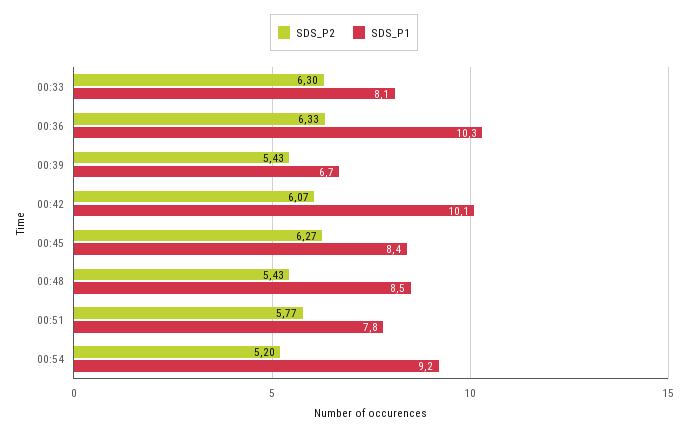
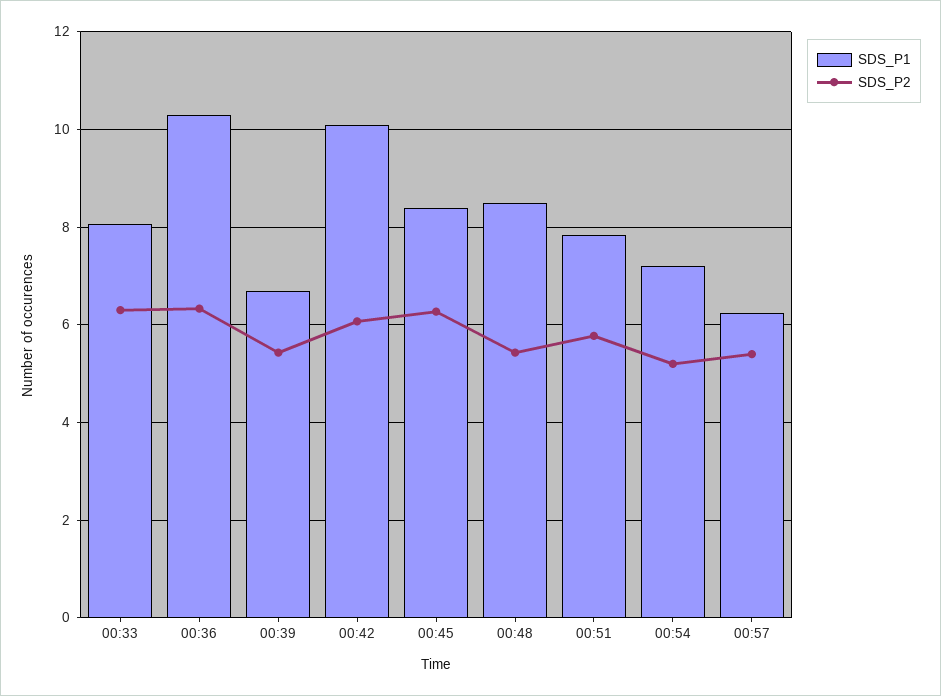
SDS_P1, 00:54: 9.2 -> 7.2
SDS_P1, 00:57: none -> 6.2
SDS_P2, 00:57: none -> 5.4

